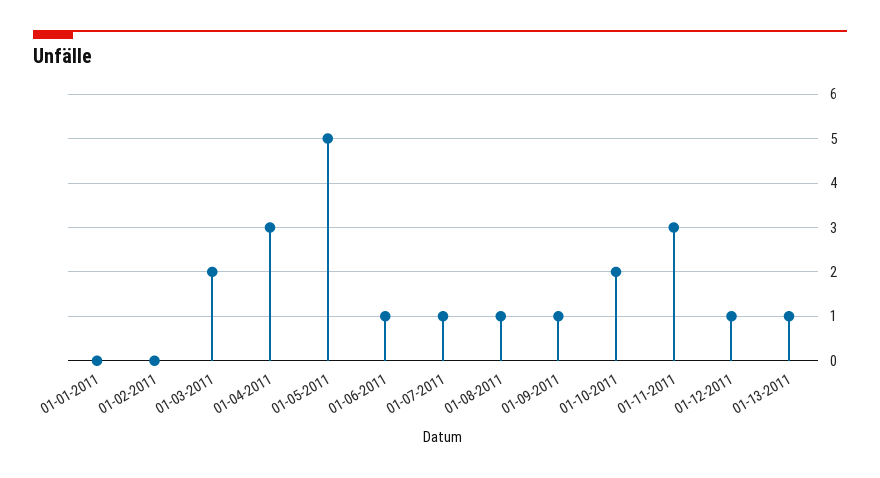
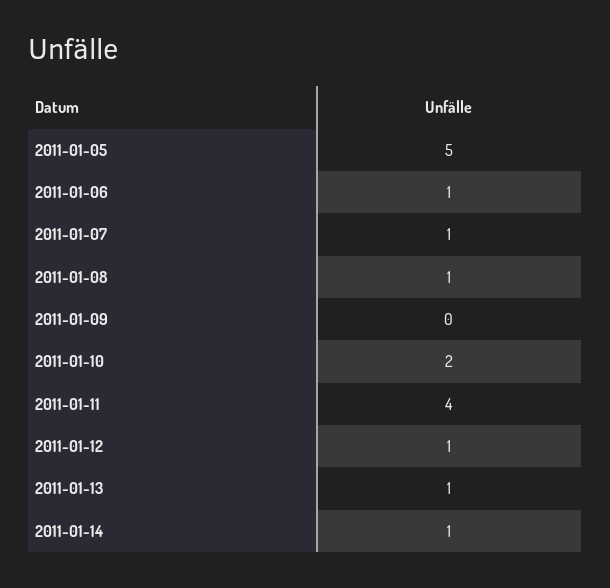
01-01-2011: 0 -> none
01-02-2011: 0 -> none
01-03-2011: 2 -> none
01-04-2011: 3 -> none
01-09-2011: 1 -> 0
01-11-2011: 3 -> 4
2011-01-14: none -> 1

